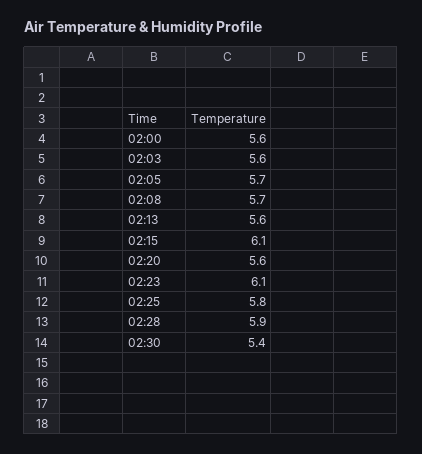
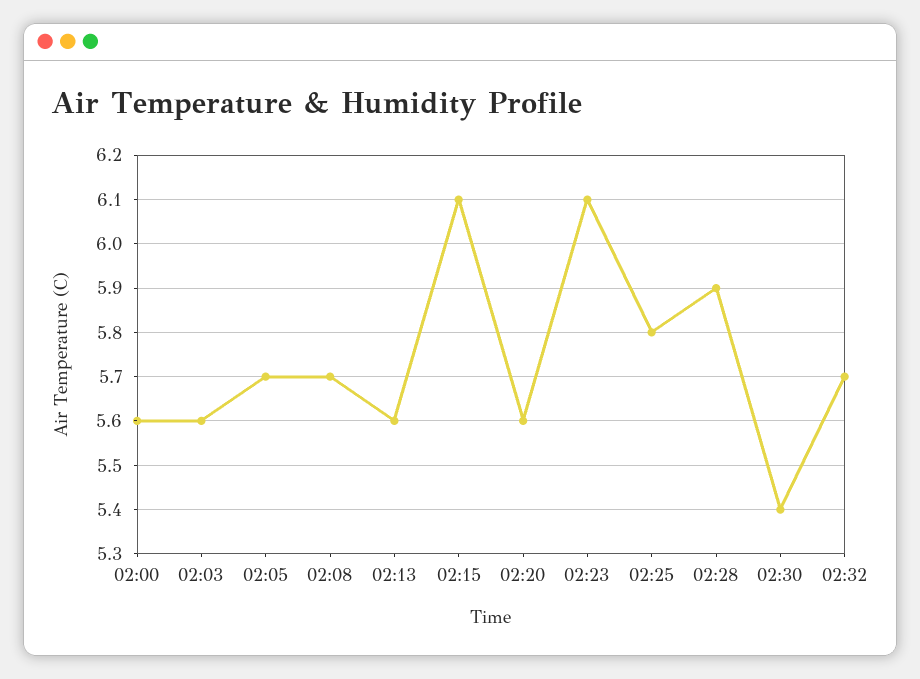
02:32: none -> 5.7

